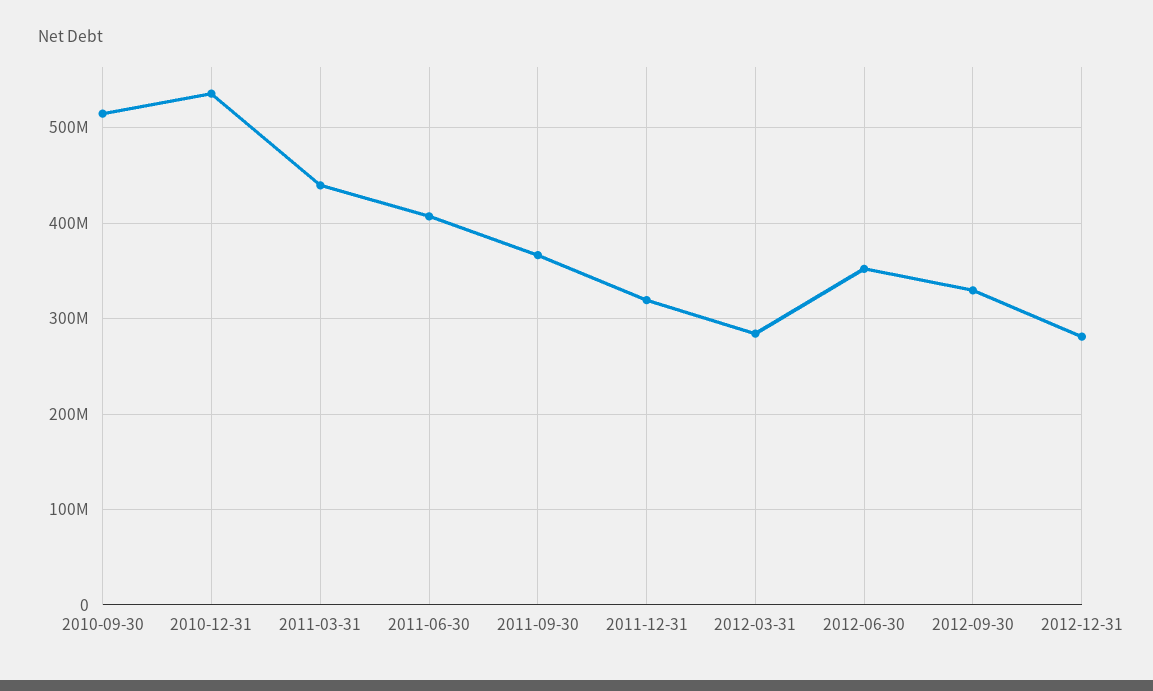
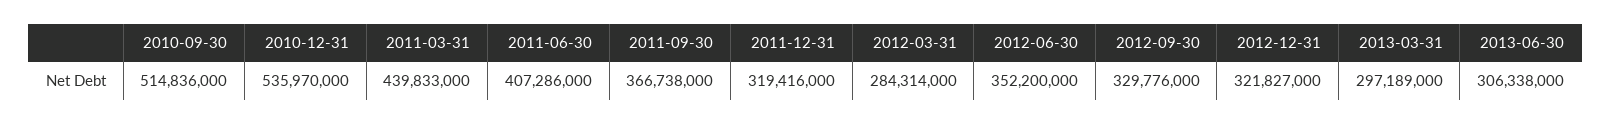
2012-12-31: 280000000 -> 321827000
2013-03-31: none -> 297189000
2013-06-30: none -> 306338000

